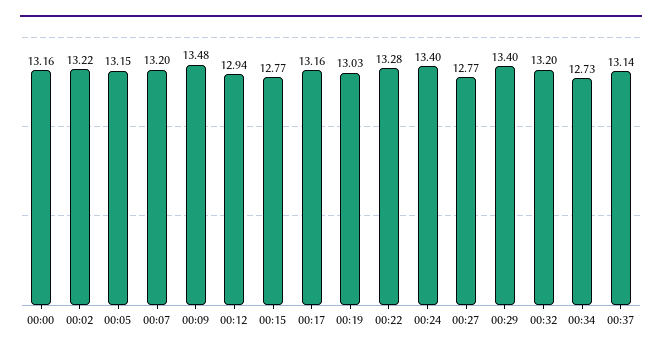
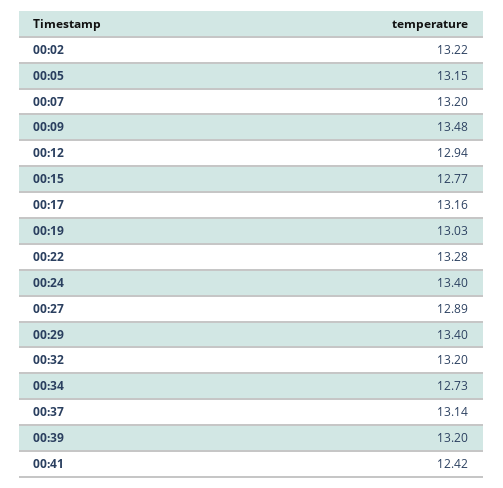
00:00: 13.16 -> none
00:27: 12.77 -> 12.89
00:39: none -> 13.2
00:41: none -> 12.42

